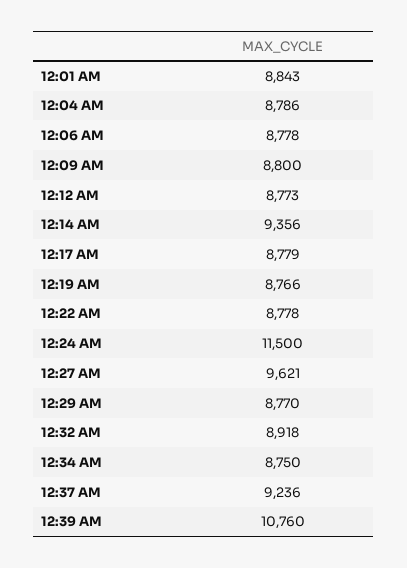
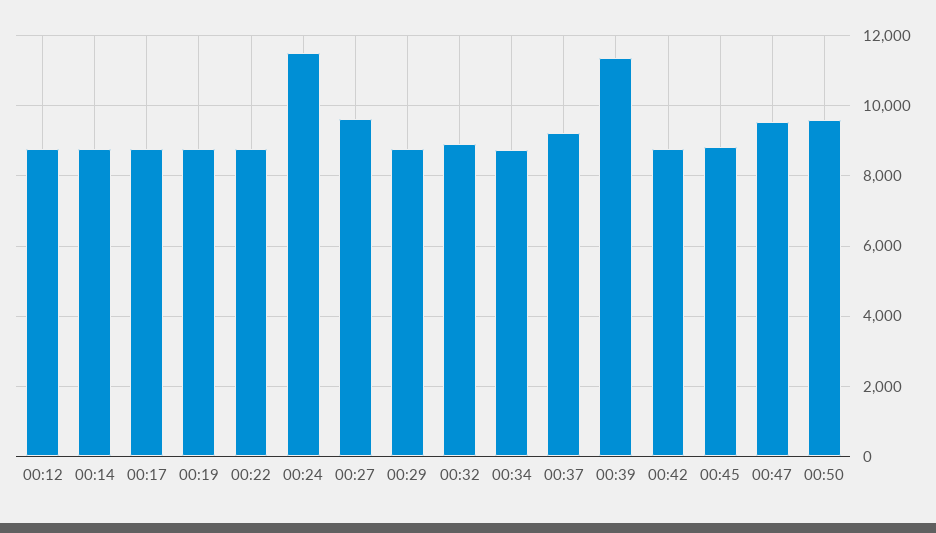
12:01 AM: 8843 -> none
12:04 AM: 8786 -> none
12:06 AM: 8778 -> none
12:09 AM: 8800 -> none
12:14 AM: 9356 -> 8800
12:39 AM: 10760 -> 11400
00:42: none -> 8800
00:45: none -> 8800
00:47: none -> 9600
00:50: none -> 9600

